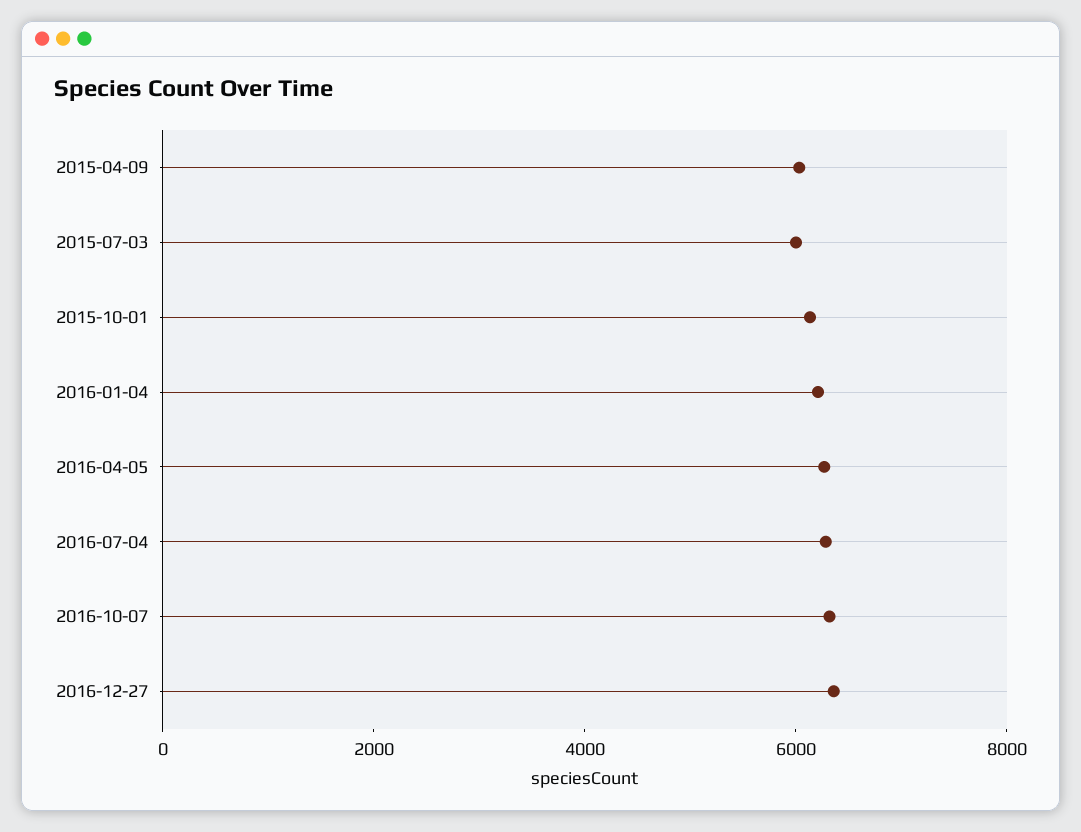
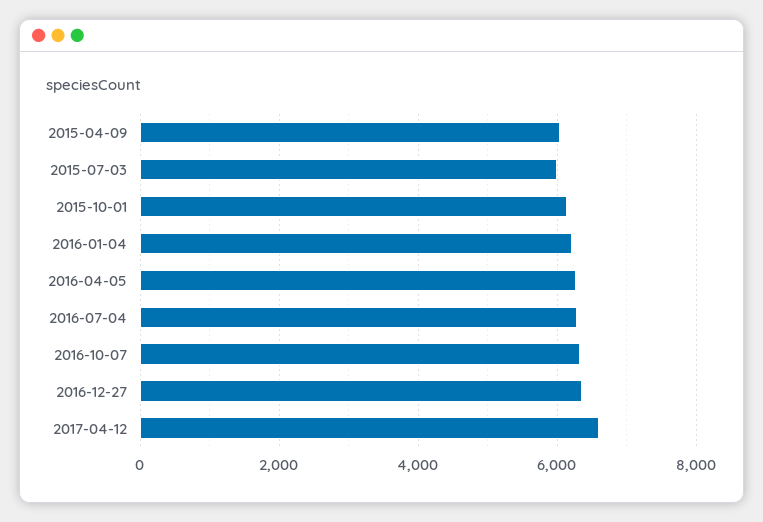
2017-04-12: none -> 6600

